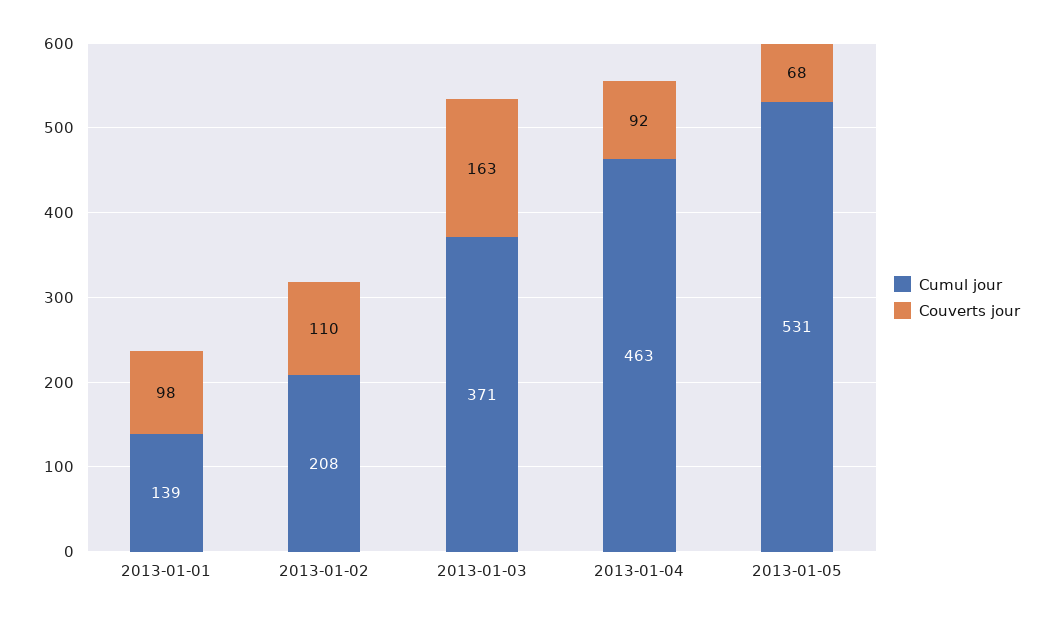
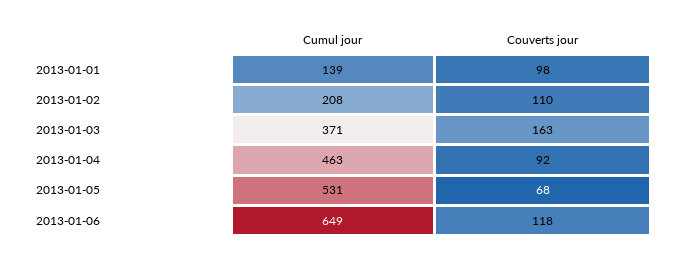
Cumul jour, 2013-01-06: none -> 649
Couverts jour, 2013-01-06: none -> 118

